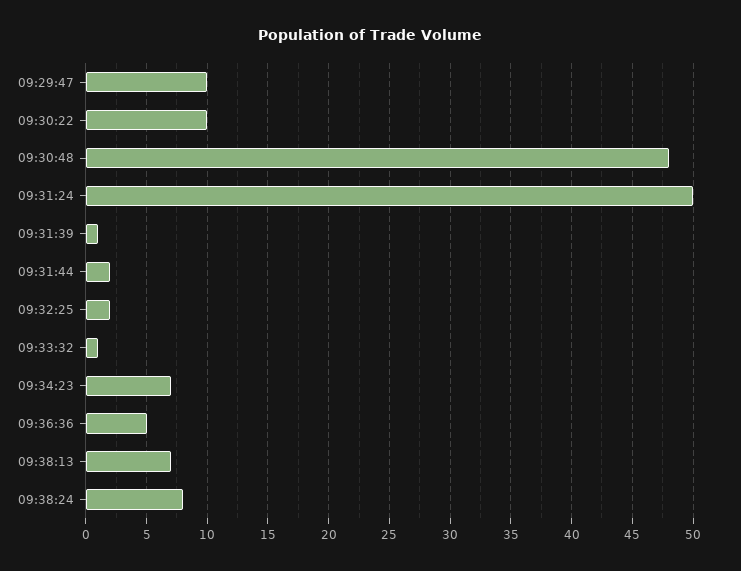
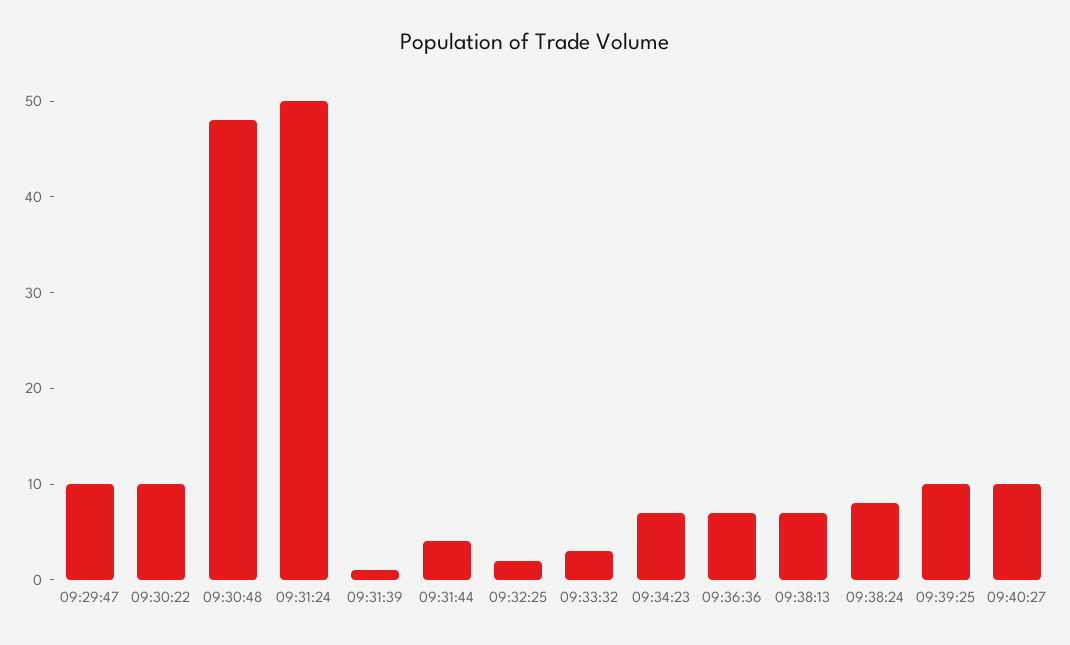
09:31:44: 2 -> 4
09:33:32: 1 -> 3
09:36:36: 5 -> 7
09:39:25: none -> 10
09:40:27: none -> 10

